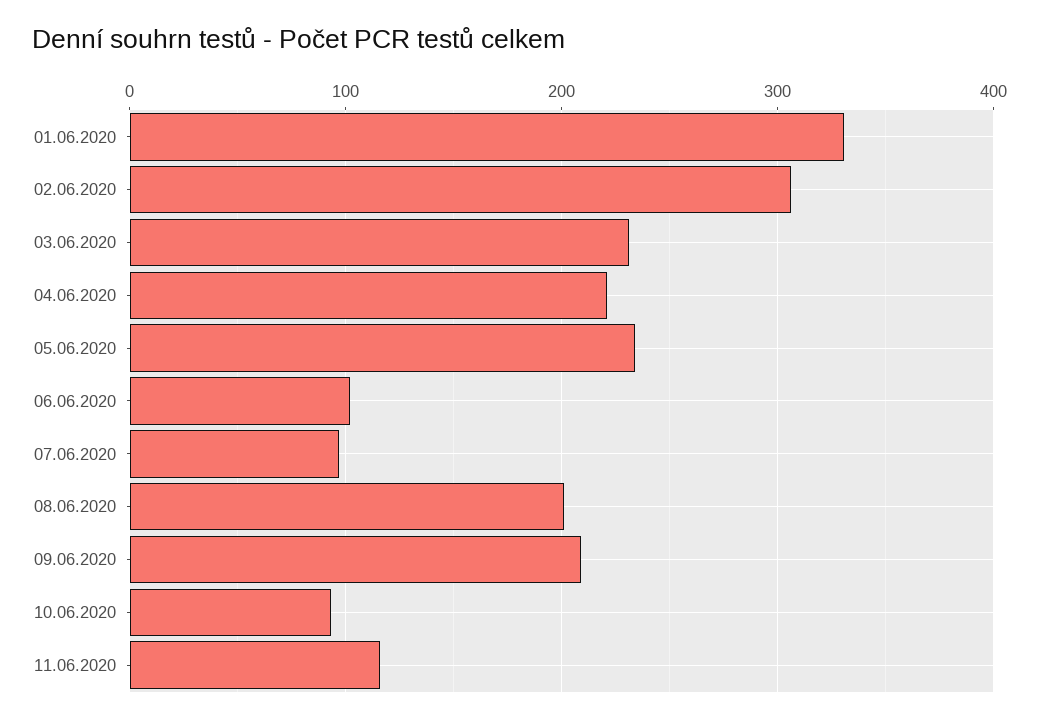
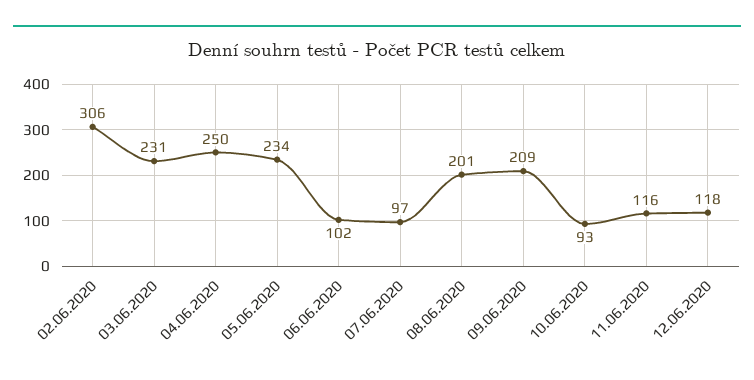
01.06.2020: 330 -> none
04.06.2020: 220 -> 250
12.06.2020: none -> 118

